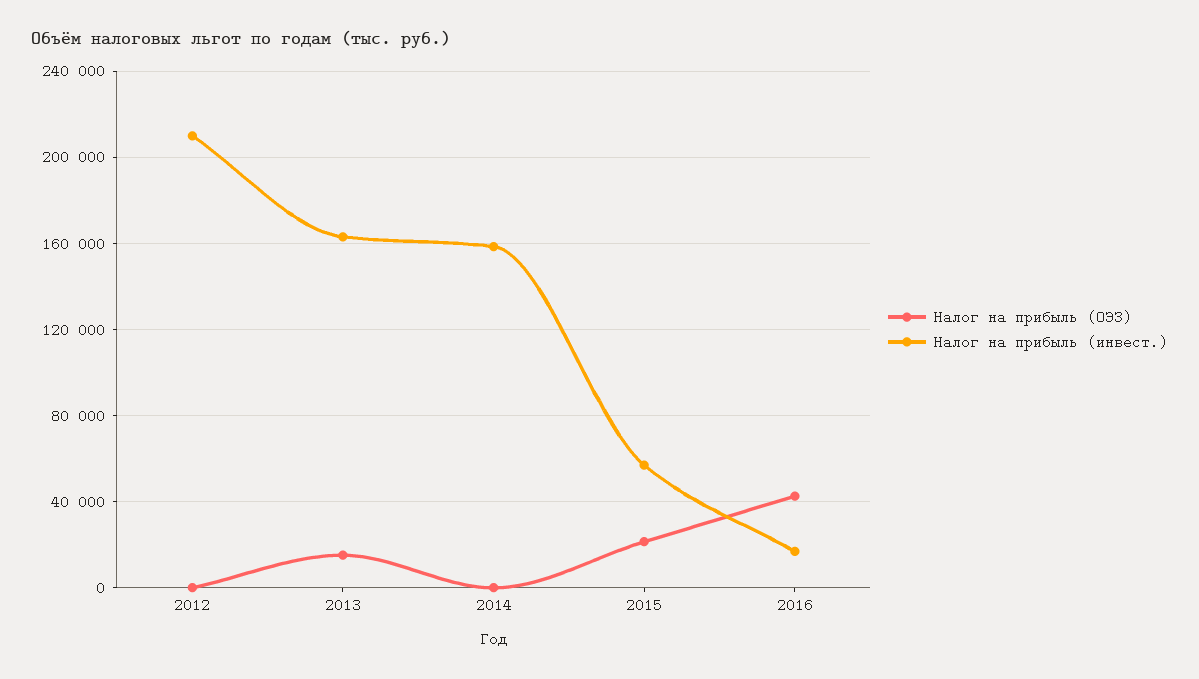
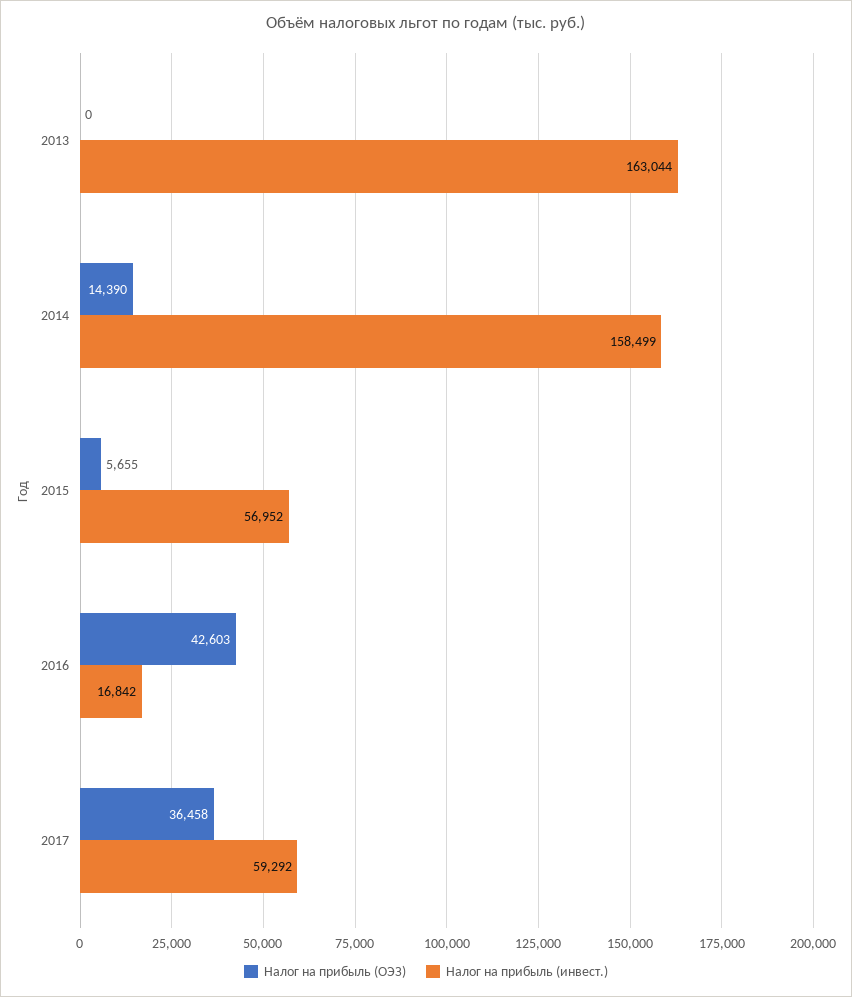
Налог на прибыль (ОЭЗ), 2012: 0 -> none
Налог на прибыль (инвест.), 2012: 210000 -> none
Налог на прибыль (ОЭЗ), 2013: 15000 -> 0
Налог на прибыль (ОЭЗ), 2014: 0 -> 14390
Налог на прибыль (ОЭЗ), 2015: 20000 -> 5655
Налог на прибыль (ОЭЗ), 2017: none -> 36458
Налог на прибыль (инвест.), 2017: none -> 59292

